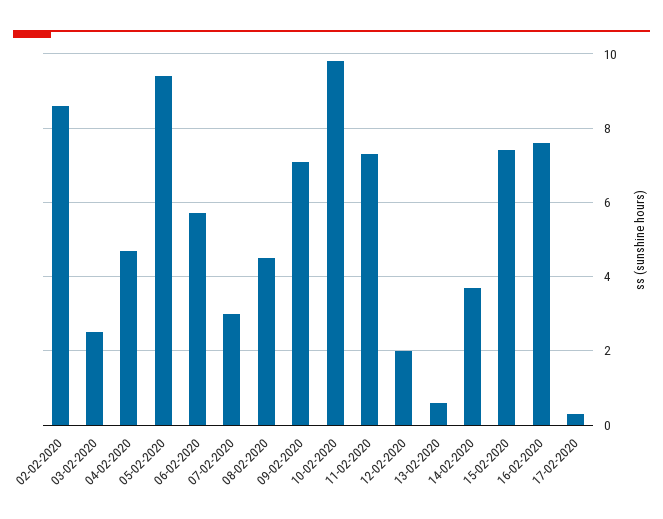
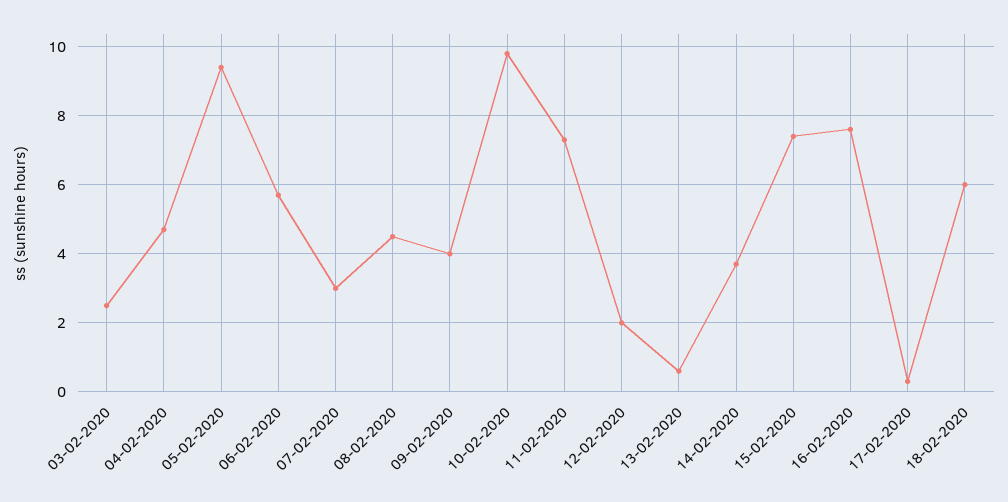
02-02-2020: 8.5 -> none
09-02-2020: 7 -> 4
18-02-2020: none -> 6

